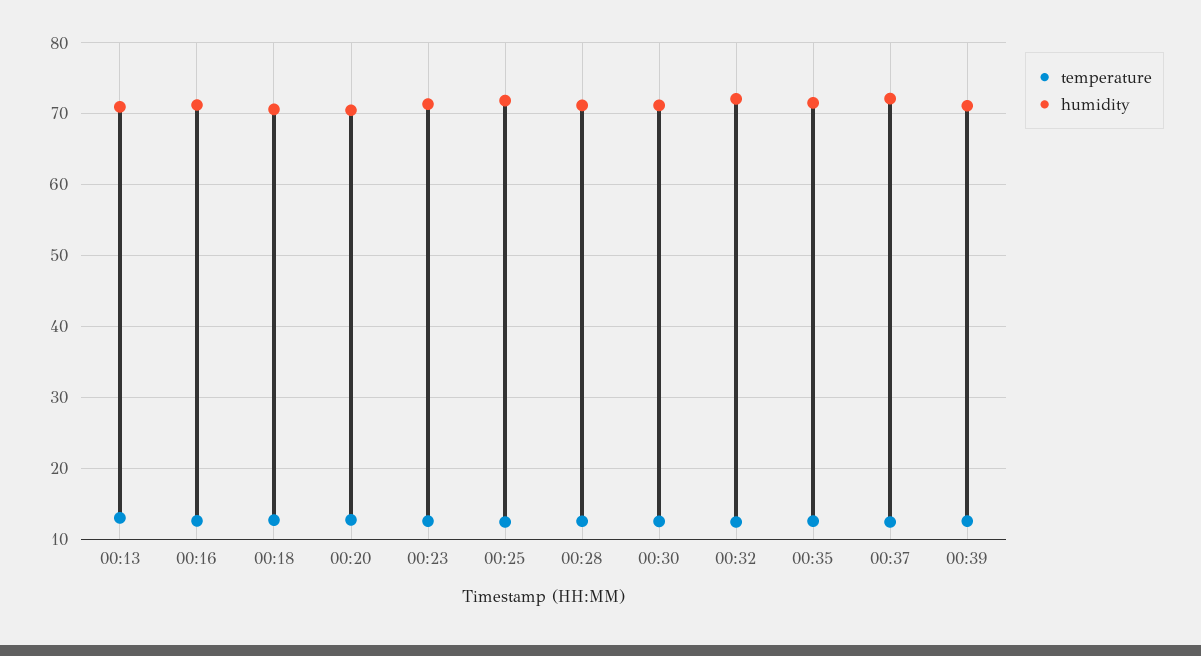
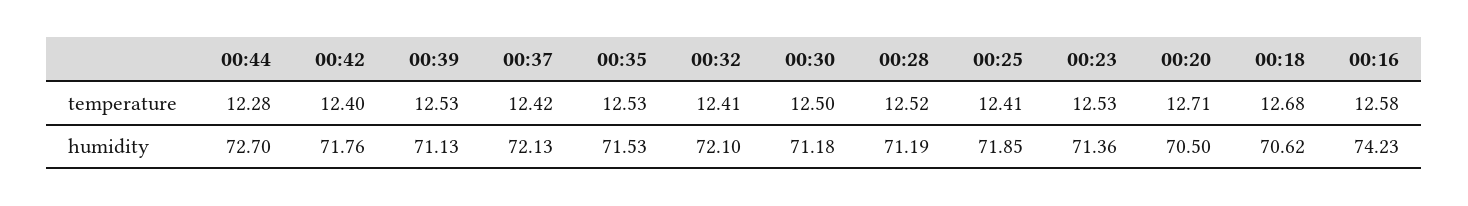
temperature, 00:13: 13 -> none
humidity, 00:13: 71 -> none
humidity, 00:16: 71 -> 74.23
temperature, 00:44: none -> 12.28
temperature, 00:42: none -> 12.4
humidity, 00:44: none -> 72.7
humidity, 00:42: none -> 71.76

